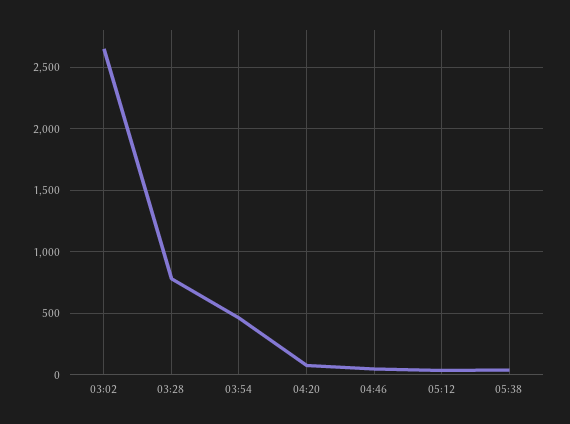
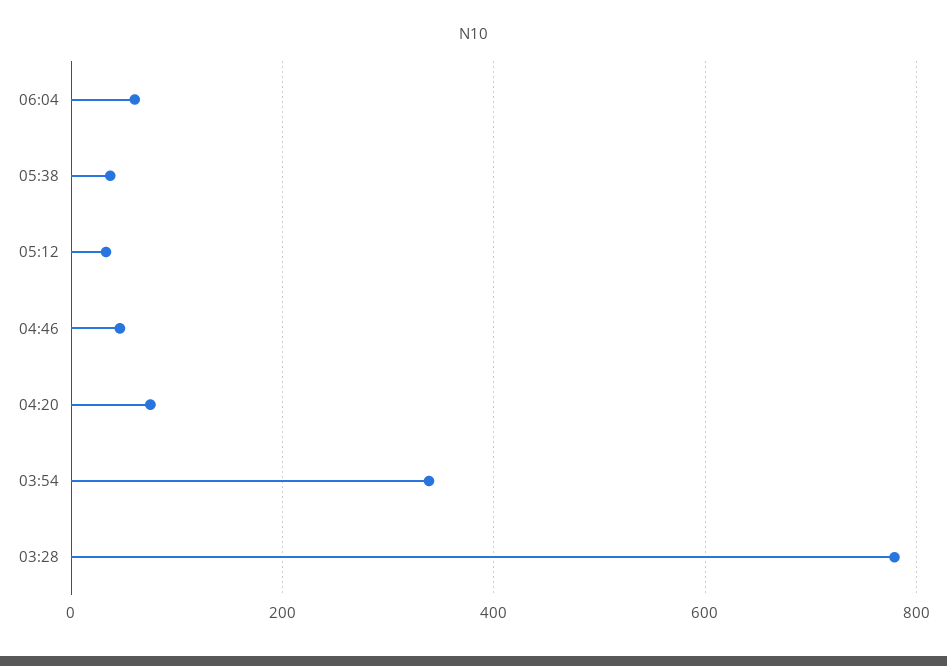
03:02: 2650 -> none
03:54: 450 -> 340
06:04: none -> 60

